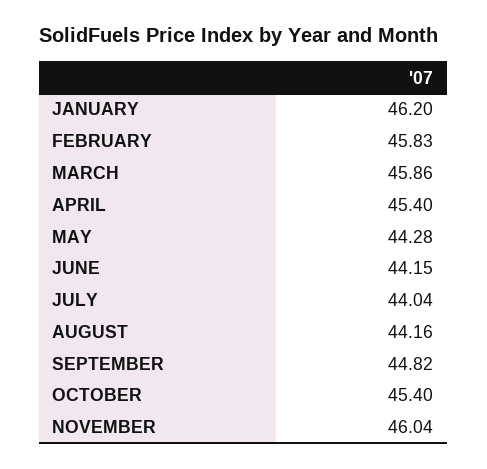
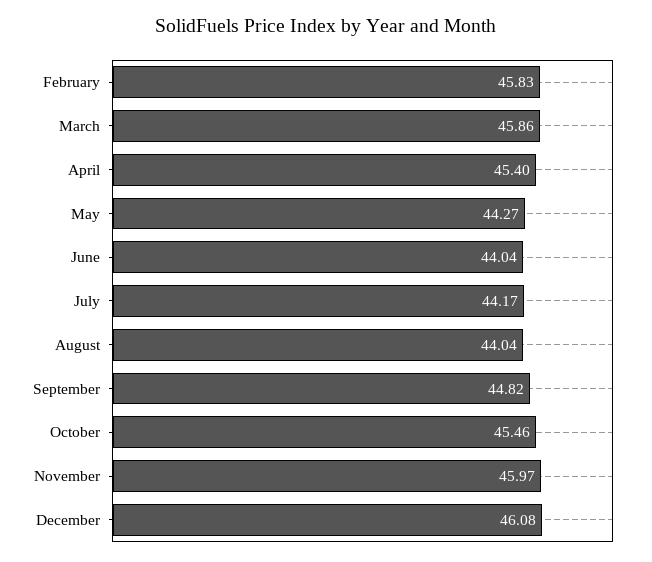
JANUARY: 46.2 -> none
MAY: 44.28 -> 44.27
JUNE: 44.15 -> 44.04
JULY: 44.04 -> 44.17
AUGUST: 44.16 -> 44.04
OCTOBER: 45.4 -> 45.46
NOVEMBER: 46.04 -> 45.97
December: none -> 46.08

